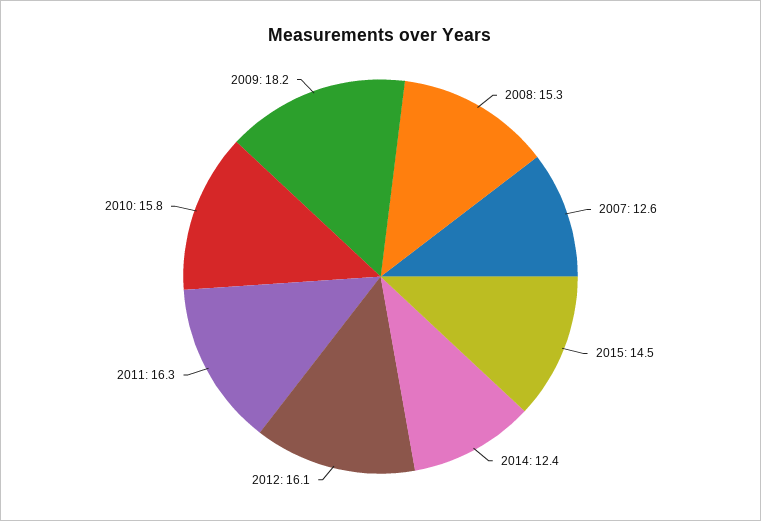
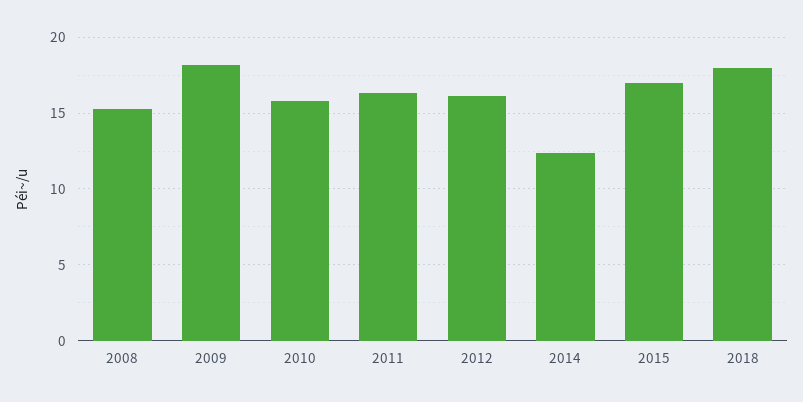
2007: 12.6 -> none
2015: 14.5 -> 17
2018: none -> 18

